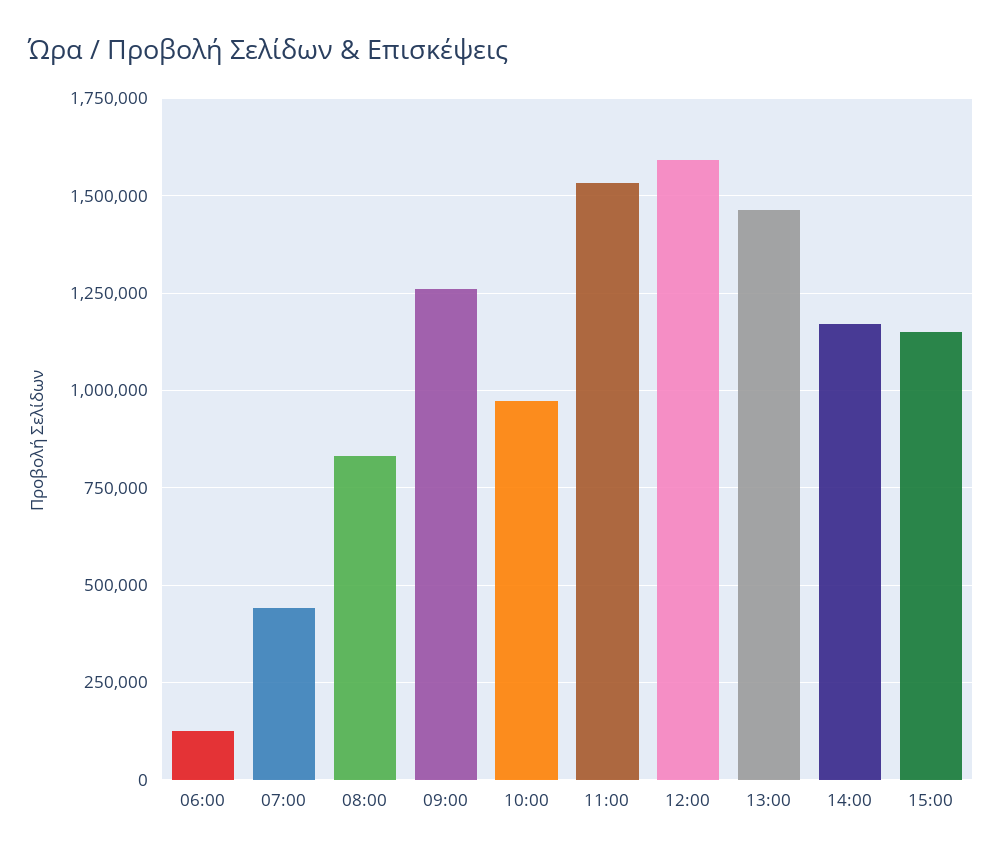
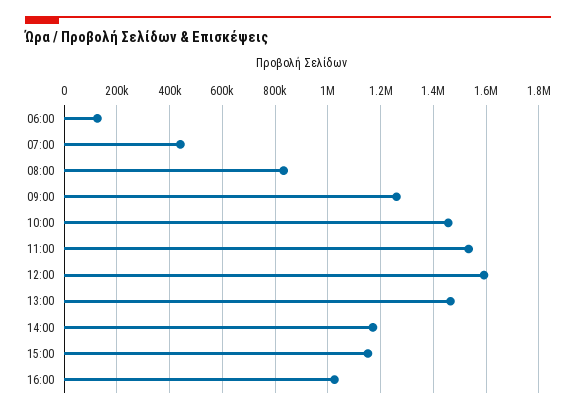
10:00: 975000 -> 1450000
16:00: none -> 1025000

